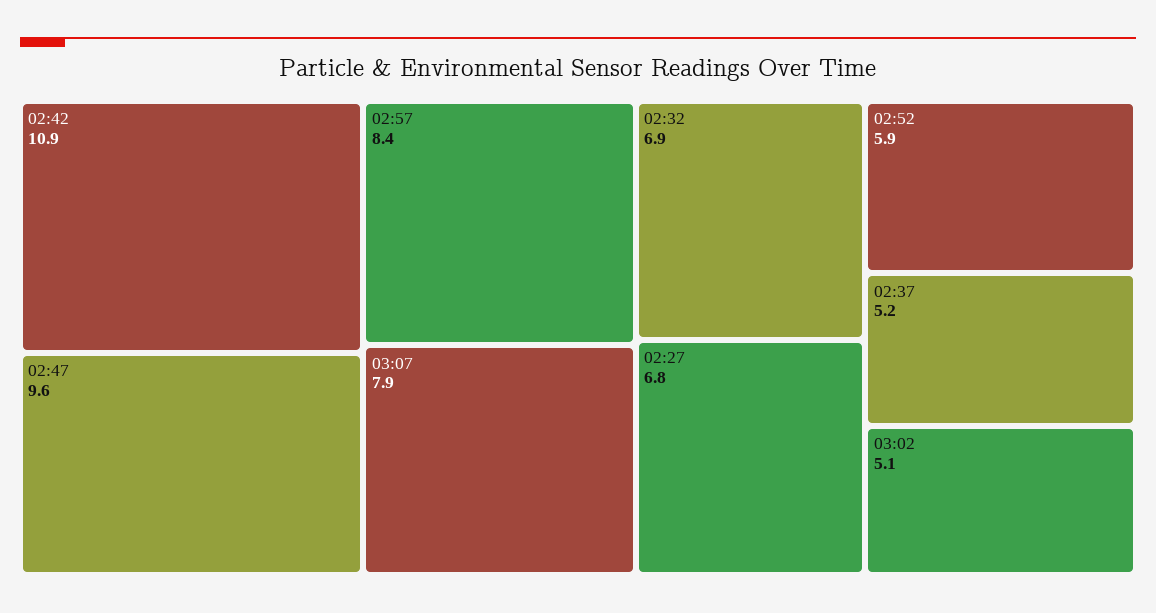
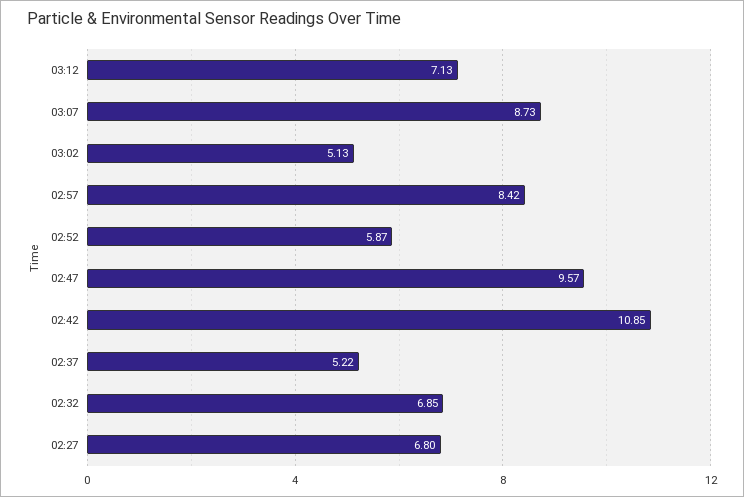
03:07: 7.9 -> 8.73
03:12: none -> 7.13

